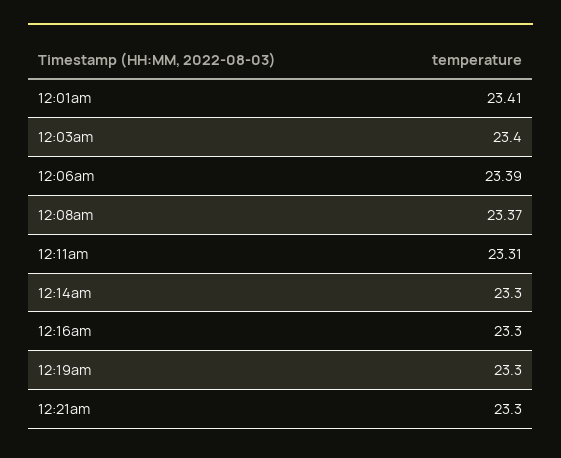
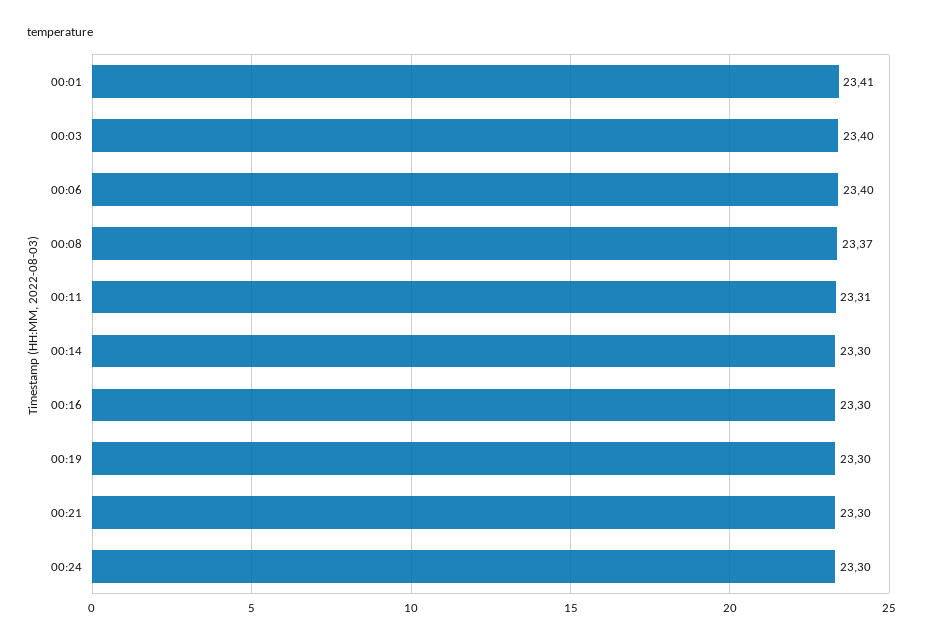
12:06am: 23.39 -> 23.4
00:24: none -> 23.3

